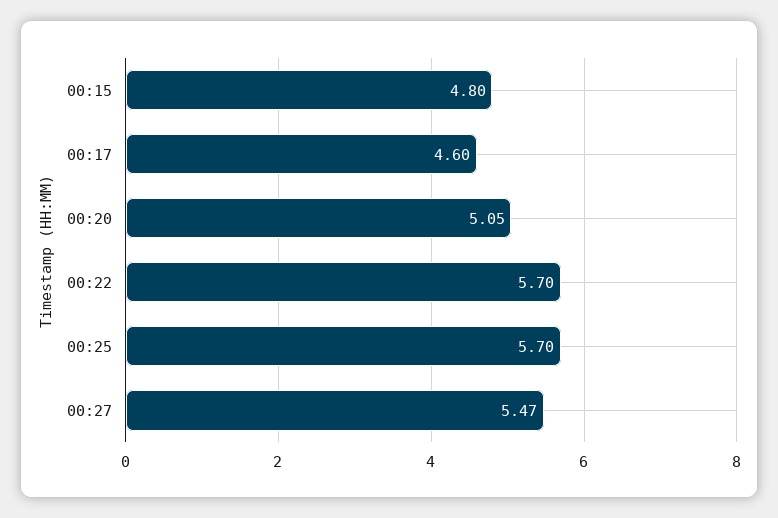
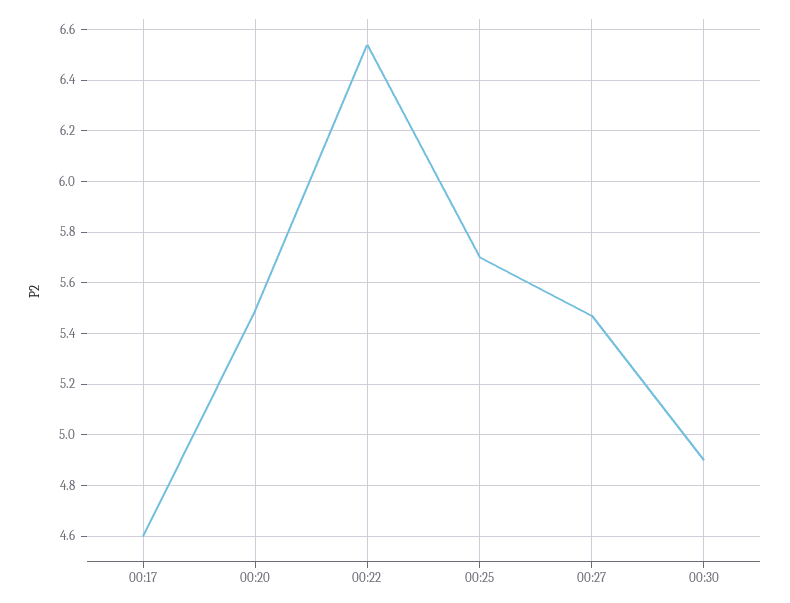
00:15: 4.8 -> none
00:20: 5.05 -> 5.5
00:22: 5.7 -> 6.55
00:30: none -> 4.9

